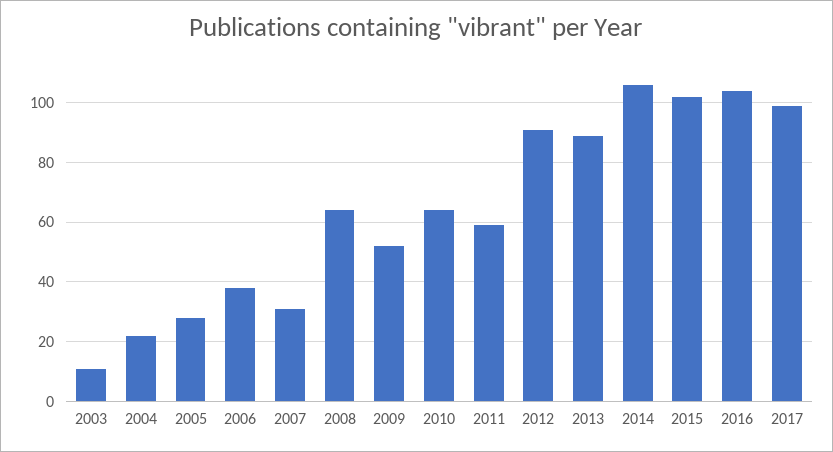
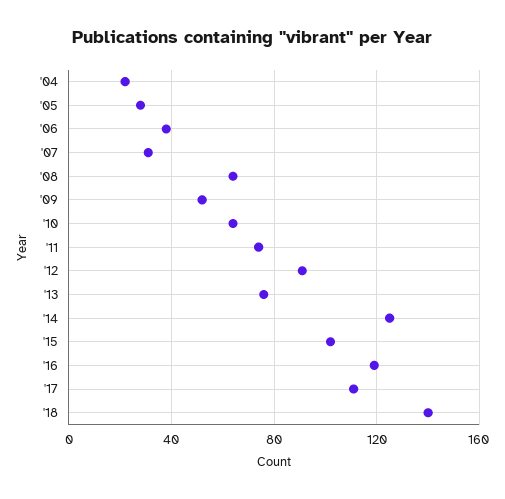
2003: 10 -> none
2011: 60 -> 75
2013: 90 -> 75
2014: 105 -> 125
2016: 105 -> 120
2017: 100 -> 110
'18: none -> 140

